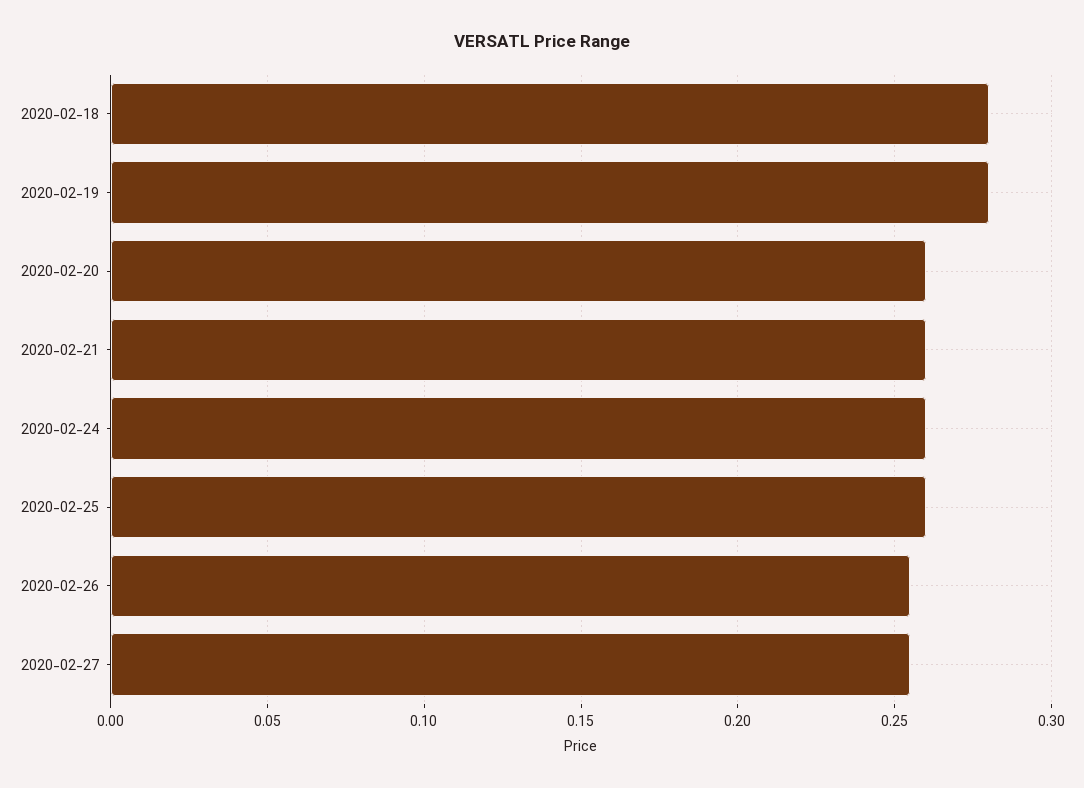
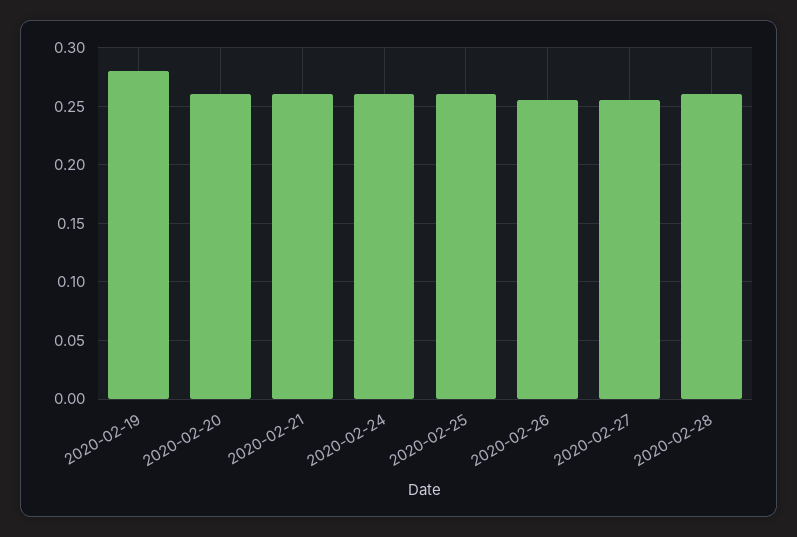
2020-02-18: 0.28 -> none
2020-02-28: none -> 0.26

